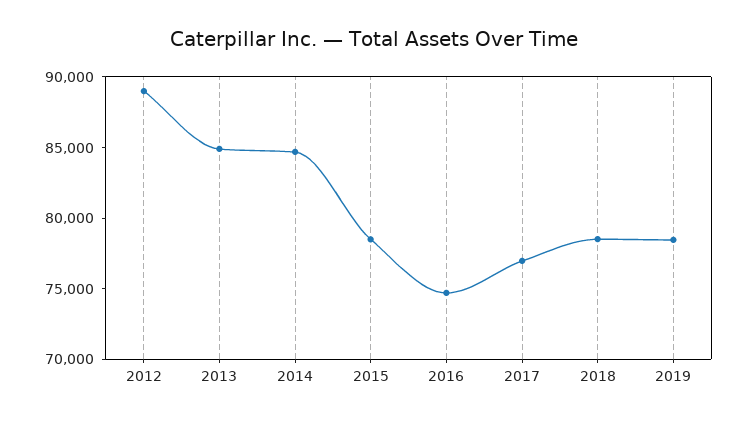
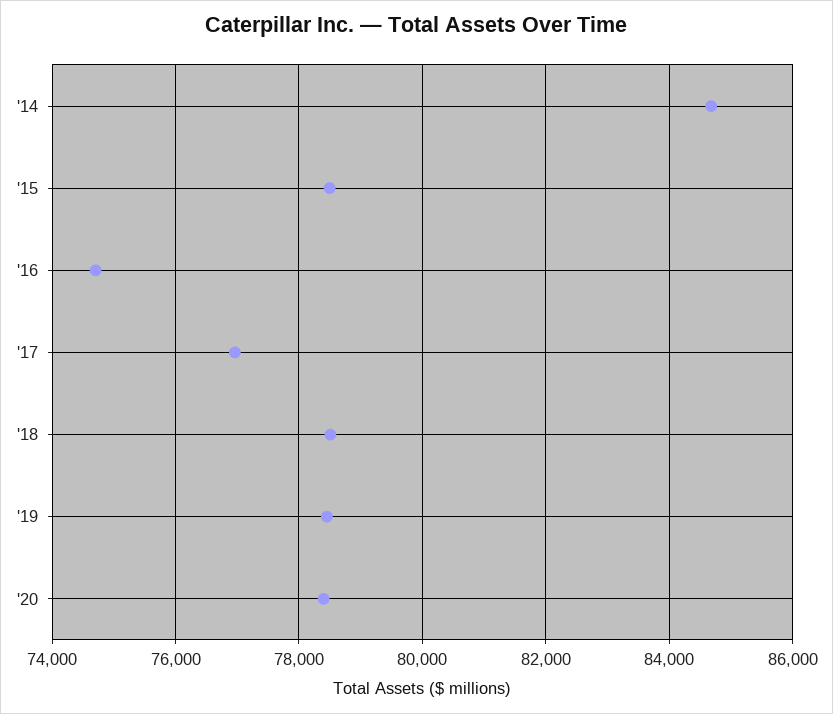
2012: 89000 -> none
2013: 85000 -> none
'20: none -> 78400

